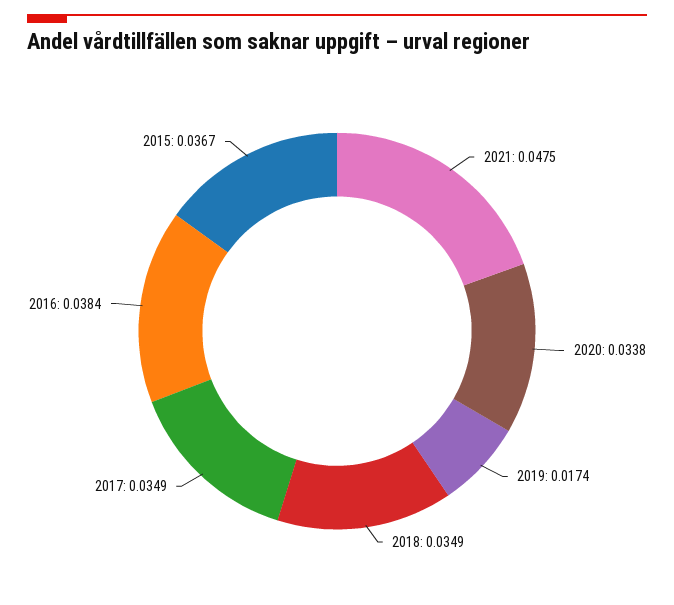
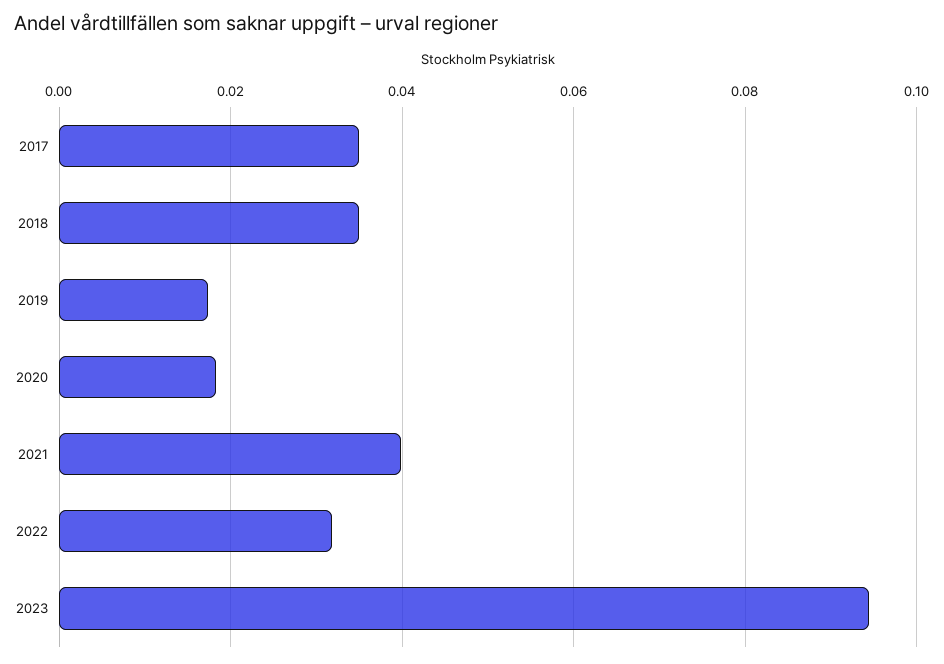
2021: 0.0475 -> 0.04
2020: 0.0338 -> 0.018
2016: 0.0384 -> none
2015: 0.0367 -> none
2022: none -> 0.032
2023: none -> 0.094

